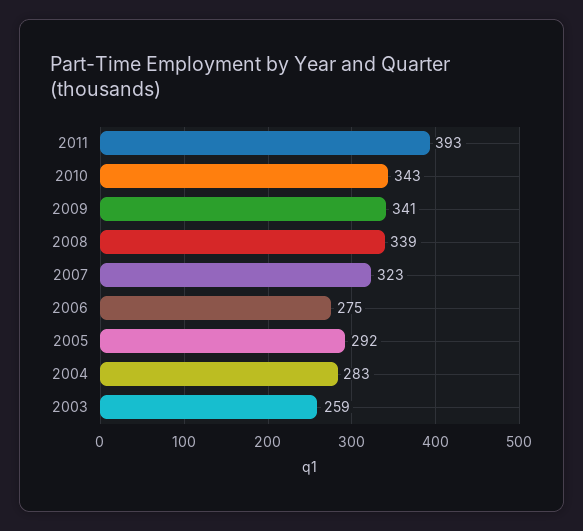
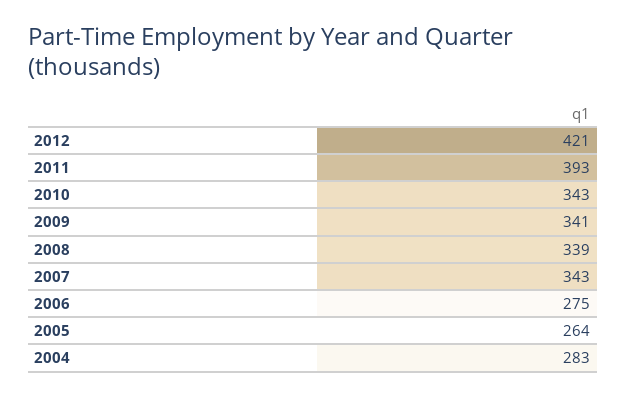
2007: 323 -> 343
2005: 292 -> 264
2003: 259 -> none
2012: none -> 421

